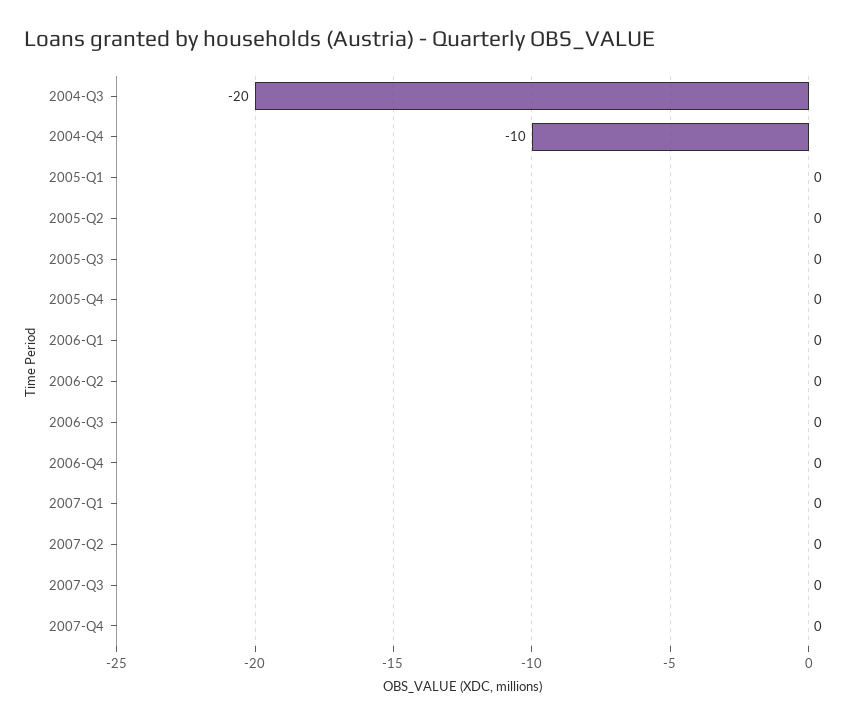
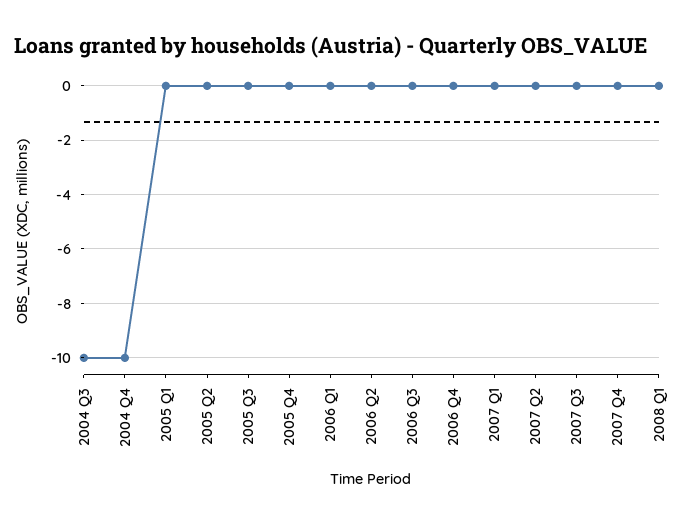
2004-Q3: -20 -> -10
2008 Q1: none -> 0

